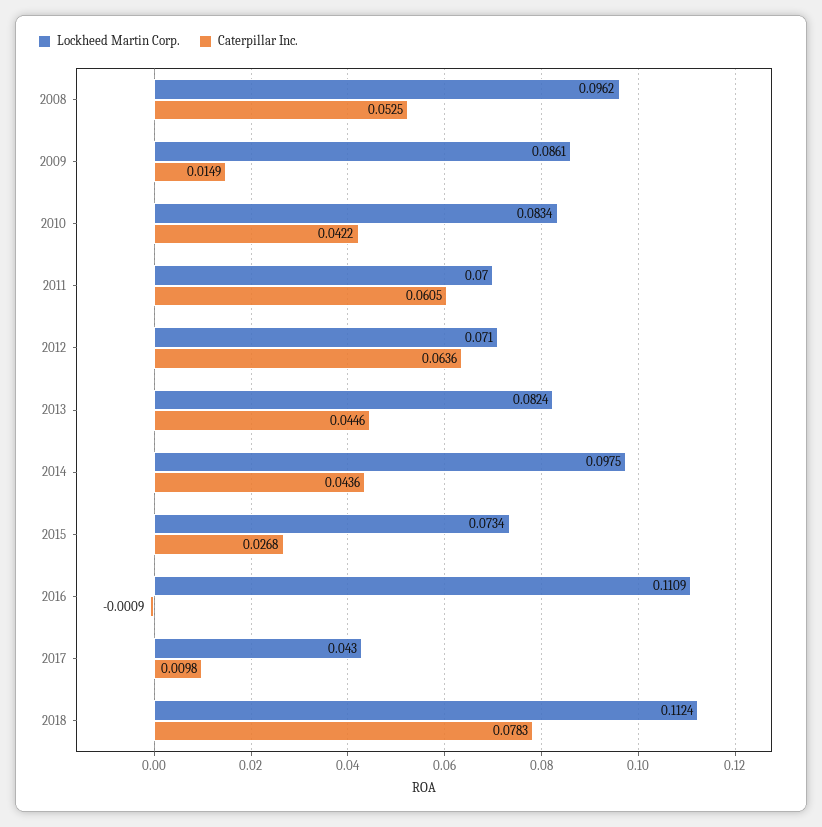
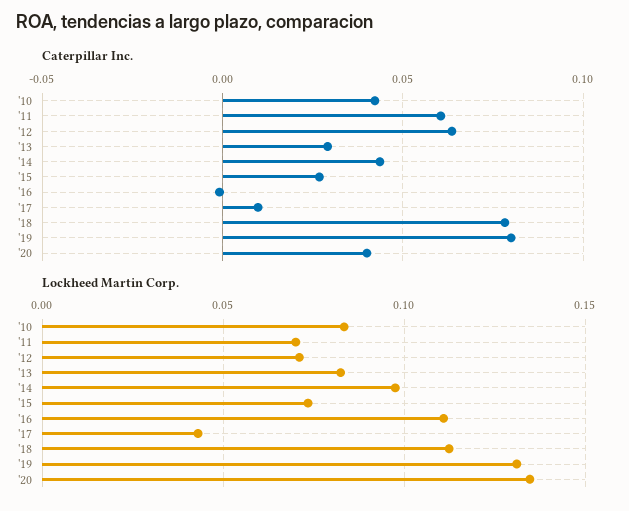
Lockheed Martin Corp., 2008: 0.0962 -> none
Caterpillar Inc., 2008: 0.0525 -> none
Lockheed Martin Corp., 2009: 0.0861 -> none
Caterpillar Inc., 2009: 0.0149 -> none
Caterpillar Inc., 2013: 0.0446 -> 0.03
Caterpillar Inc., '19: none -> 0.08
Caterpillar Inc., '20: none -> 0.04
Lockheed Martin Corp., '19: none -> 0.13
Lockheed Martin Corp., '20: none -> 0.135

